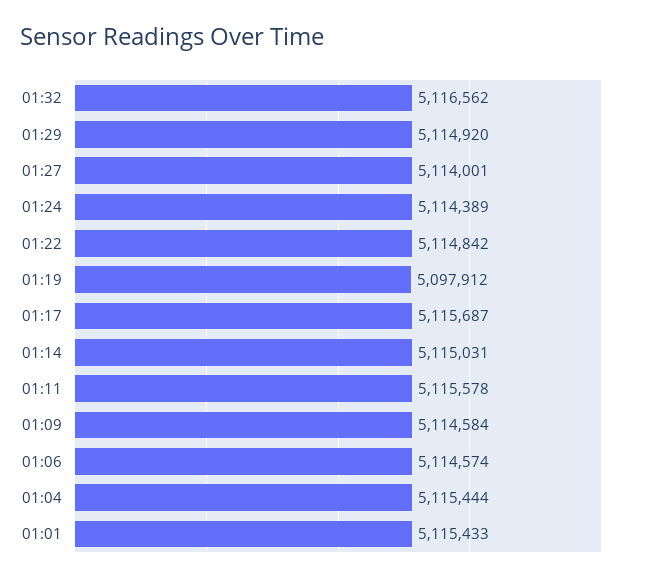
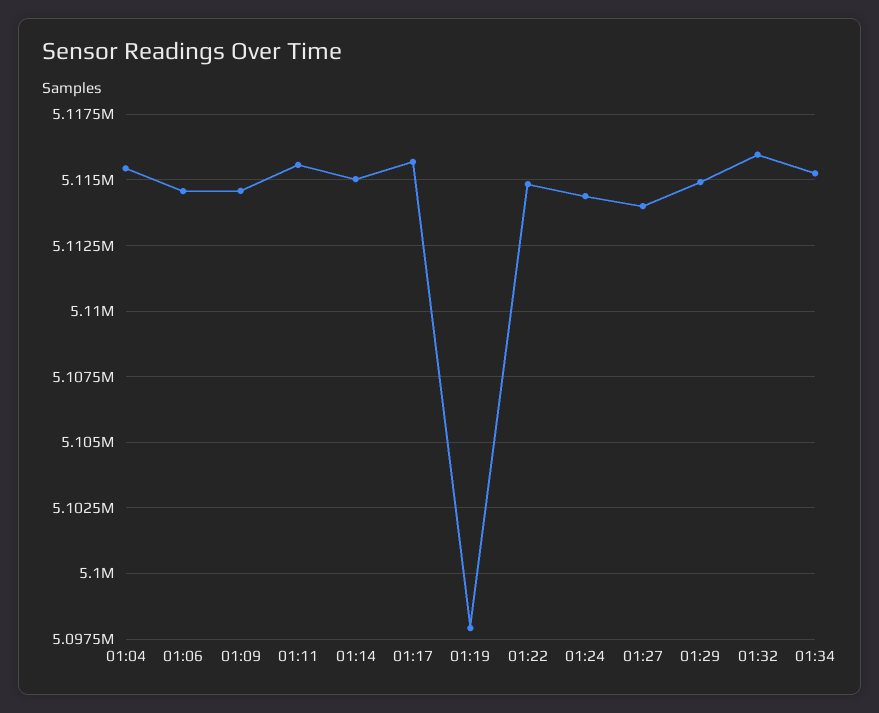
01:32: 5116562 -> 5116000
01:01: 5115433 -> none
01:34: none -> 5115250

